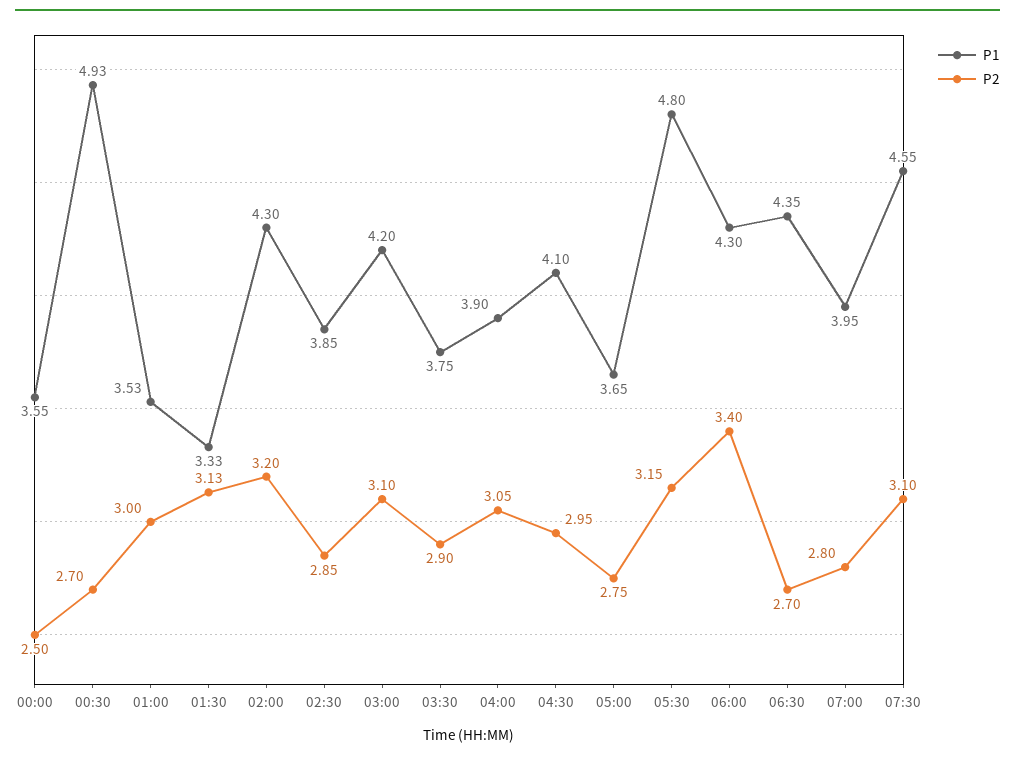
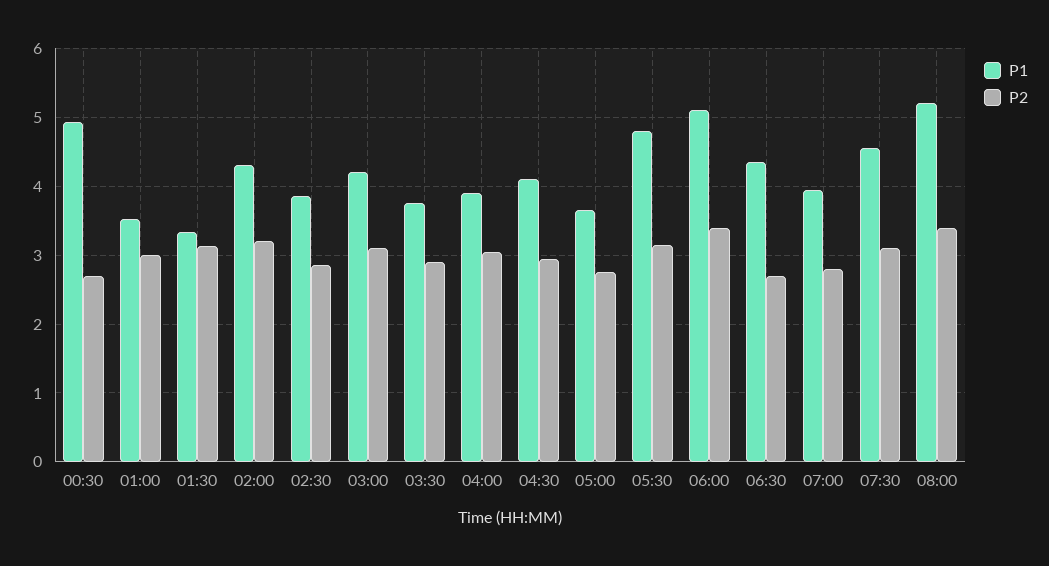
P1, 00:00: 3.55 -> none
P2, 00:00: 2.5 -> none
P1, 06:00: 4.3 -> 5.1
P1, 08:00: none -> 5.2
P2, 08:00: none -> 3.4

